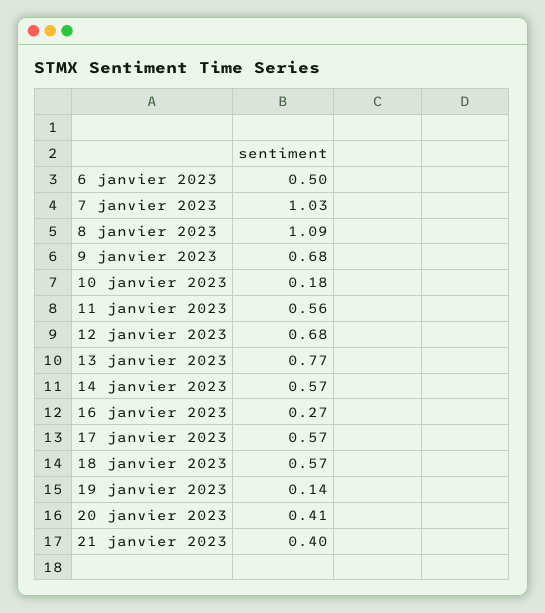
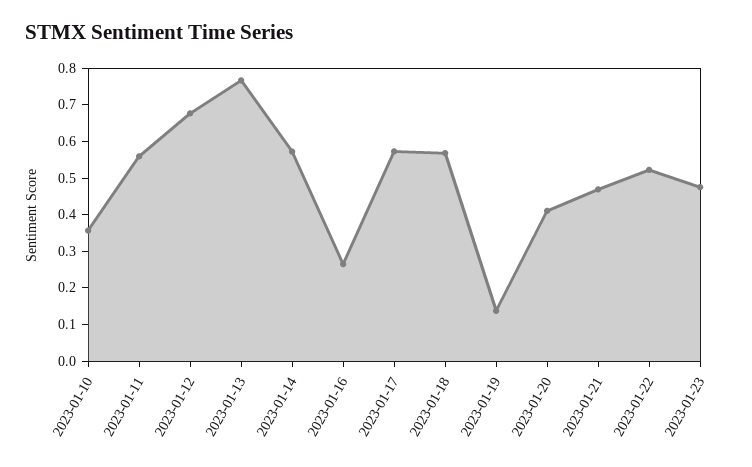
6 janvier 2023: 0.5 -> none
7 janvier 2023: 1.03 -> none
8 janvier 2023: 1.09 -> none
9 janvier 2023: 0.68 -> none
10 janvier 2023: 0.18 -> 0.35
21 janvier 2023: 0.4 -> 0.475
2023-01-22: none -> 0.525
2023-01-23: none -> 0.475

